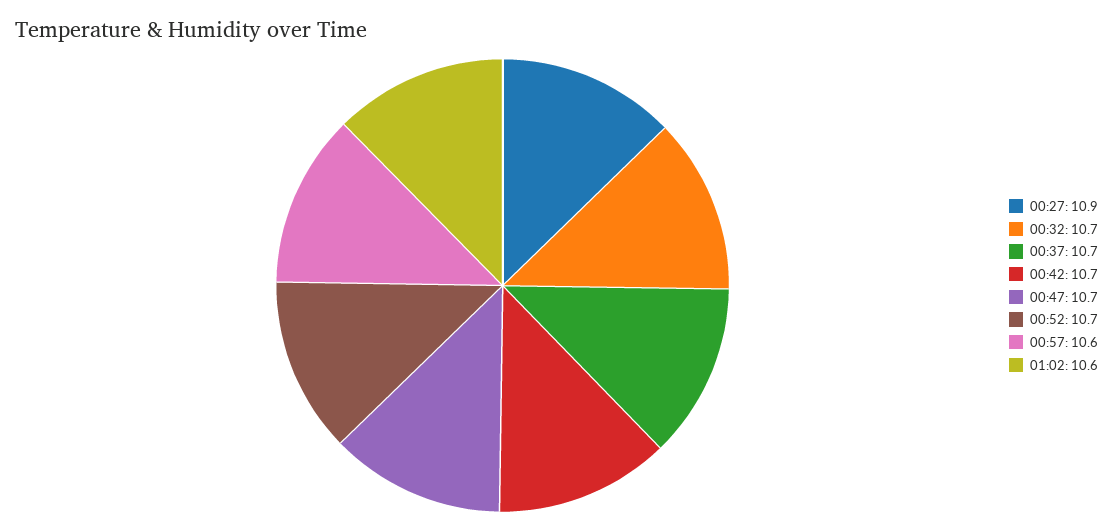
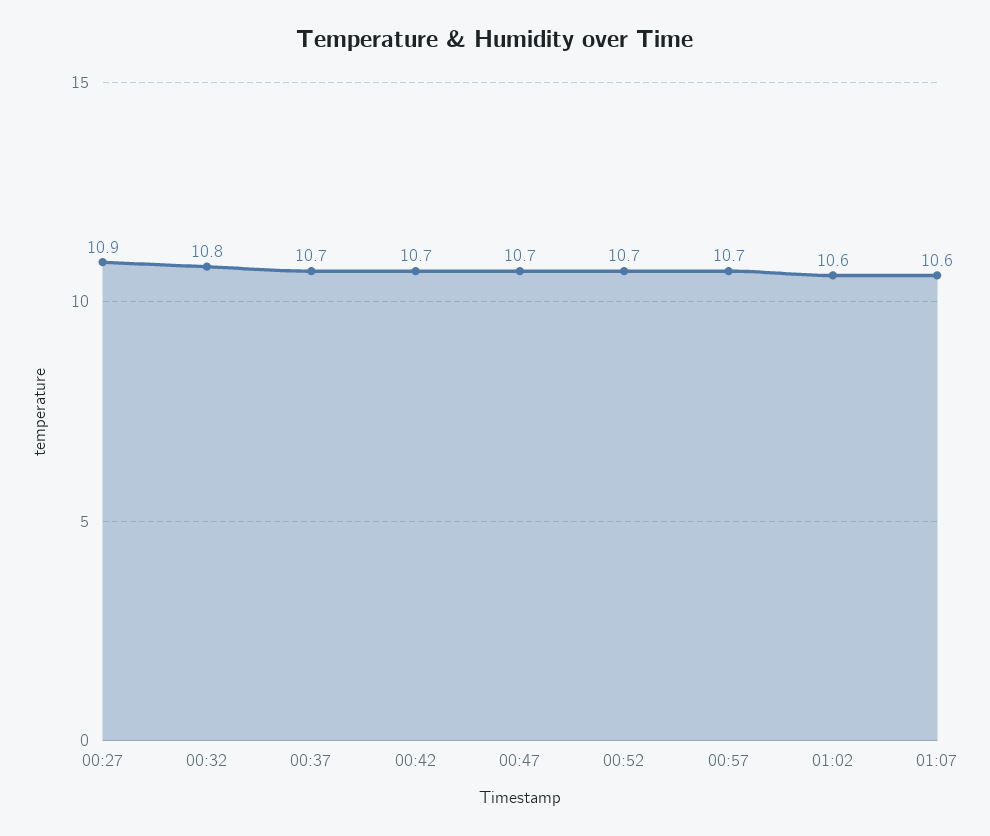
00:32: 10.7 -> 10.8
00:57: 10.6 -> 10.7
01:07: none -> 10.6

